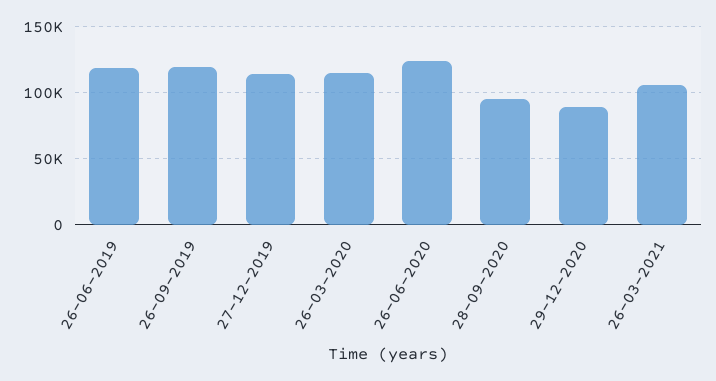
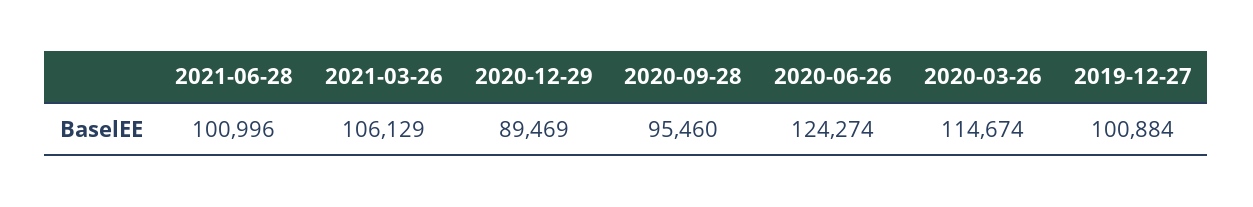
26-06-2019: 120000 -> none
26-09-2019: 120000 -> none
27-12-2019: 115000 -> 100884
2021-06-28: none -> 100996

